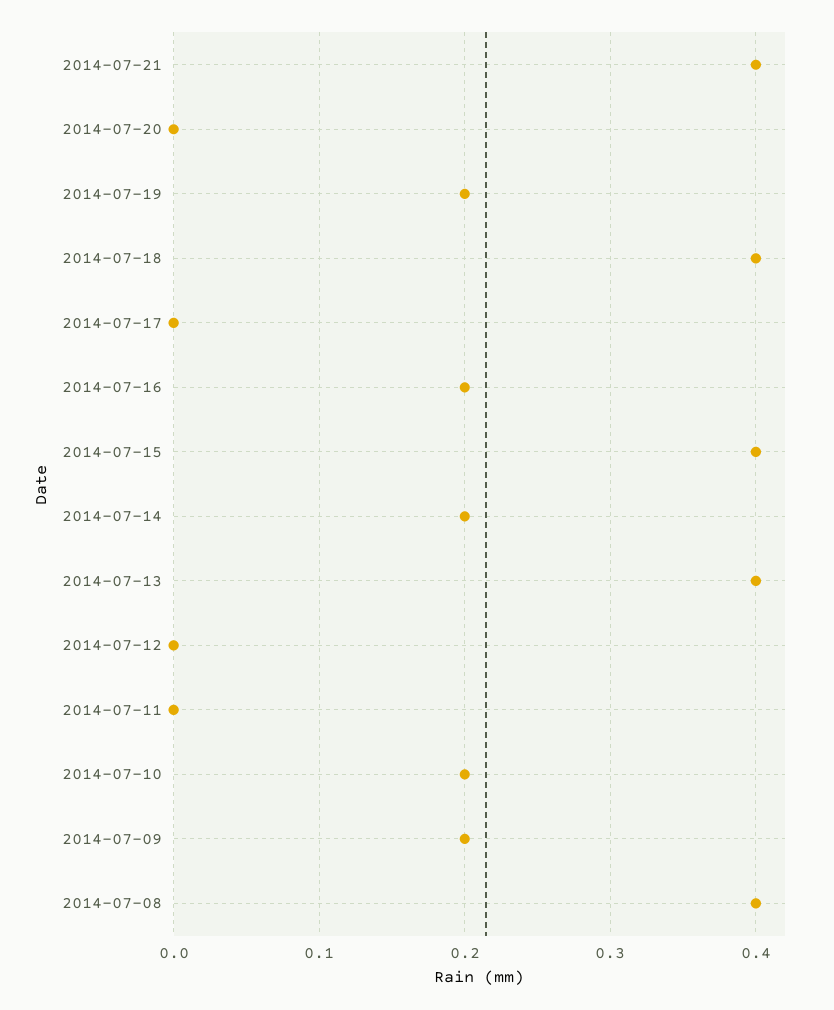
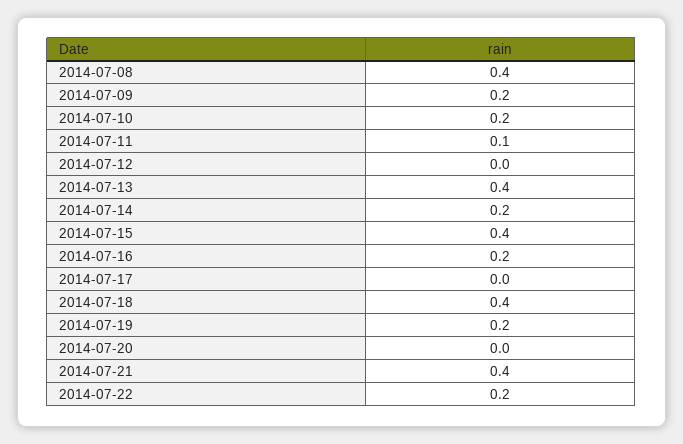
2014-07-11: 0 -> 0.1
2014-07-22: none -> 0.2

